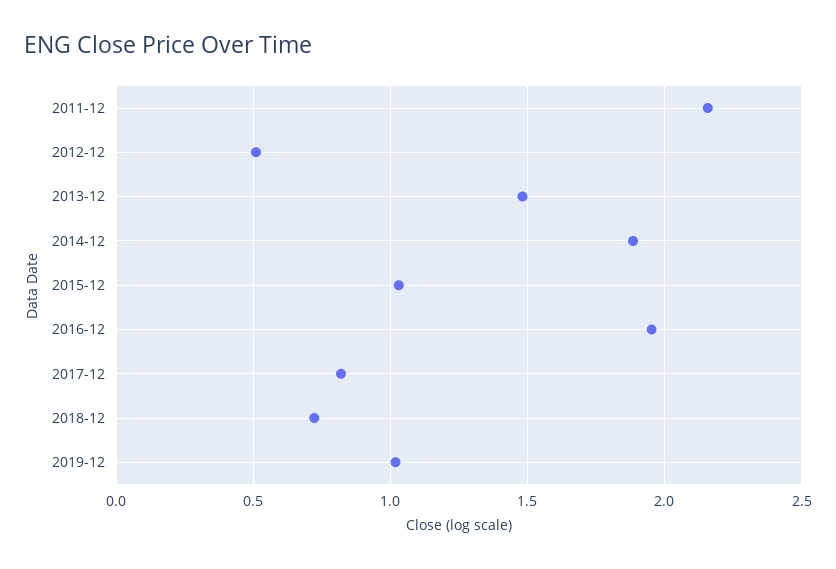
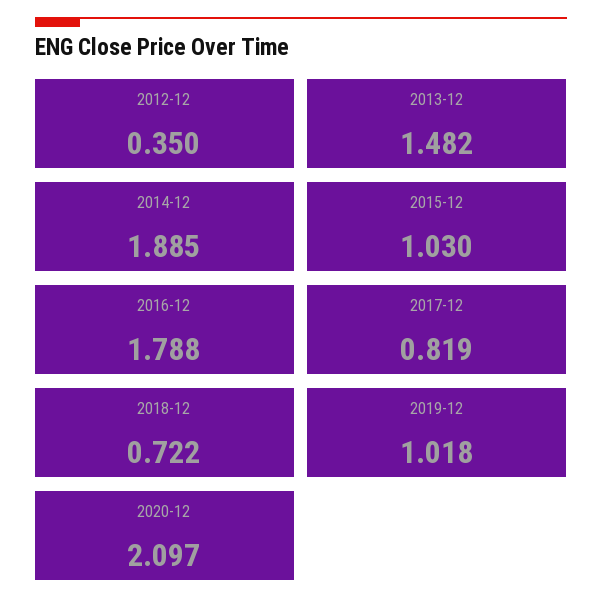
2011-12: 2.15 -> none
2012-12: 0.5 -> 0.35
2016-12: 1.95 -> 1.788
2020-12: none -> 2.097

